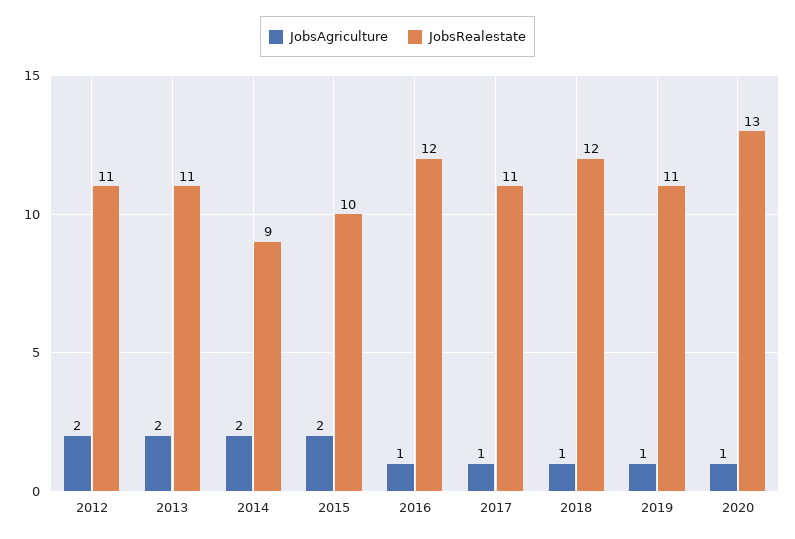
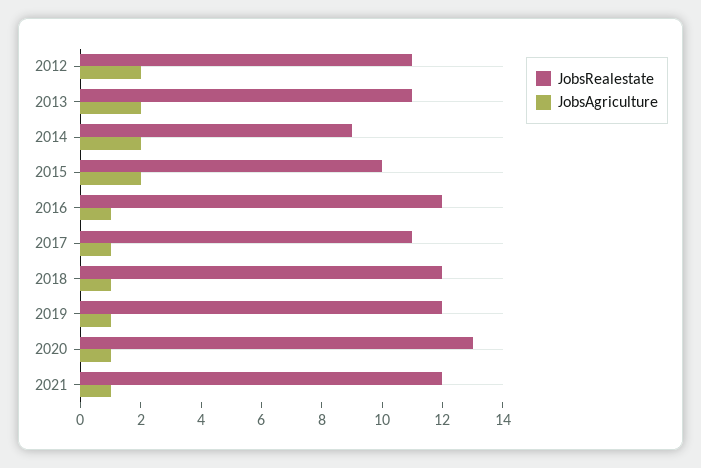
JobsRealestate, 2019: 11 -> 12
JobsRealestate, 2021: none -> 12
JobsAgriculture, 2021: none -> 1

